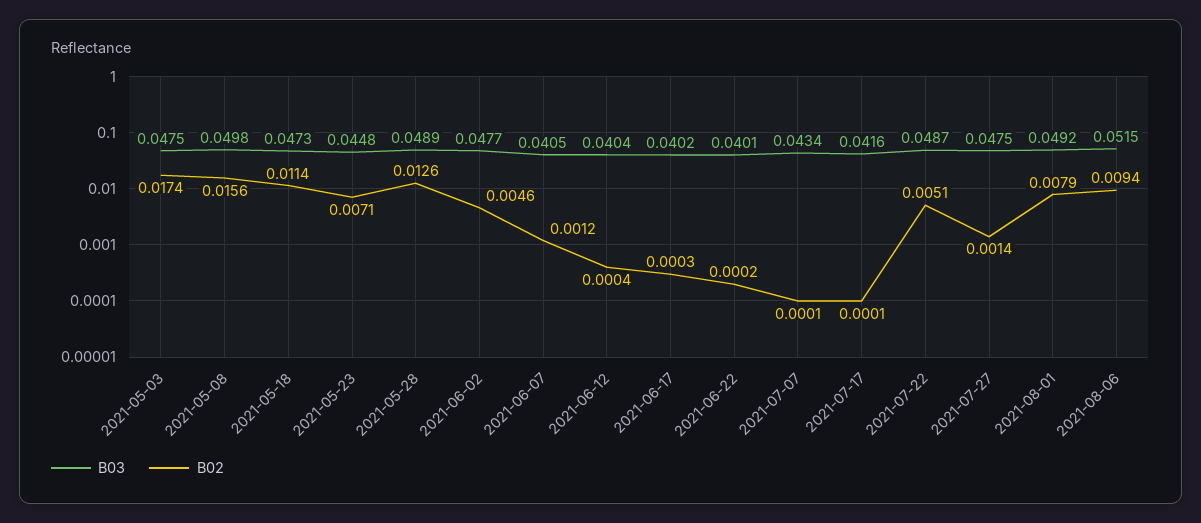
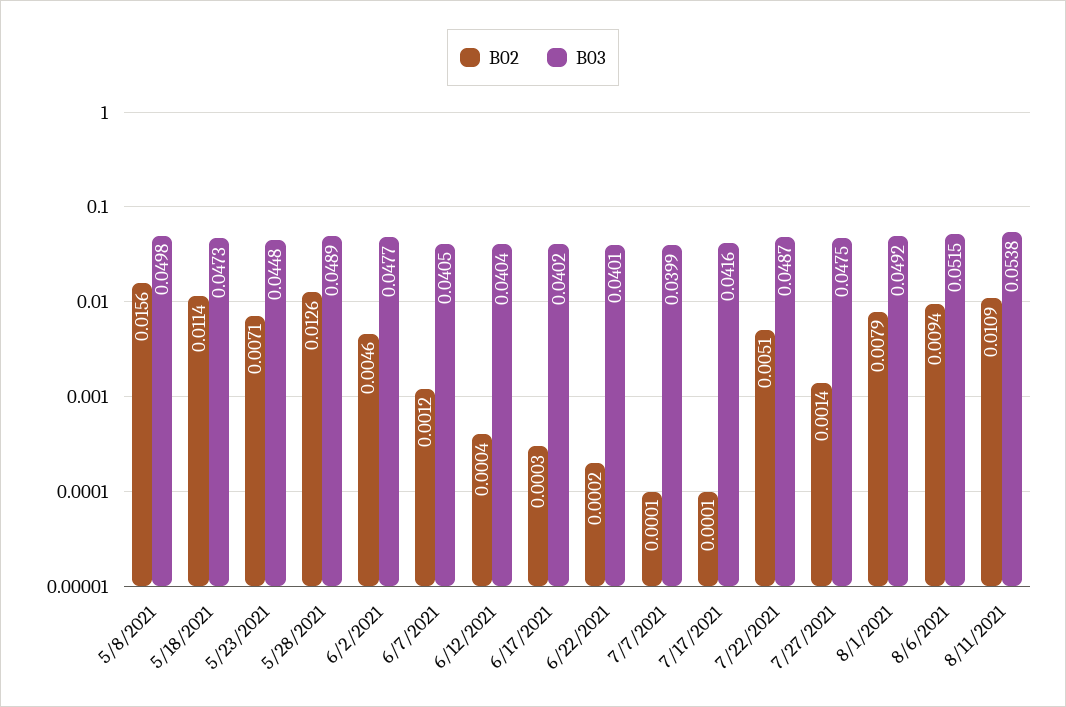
B03, 2021-05-03: 0.0475 -> none
B02, 2021-05-03: 0.0174 -> none
B03, 2021-07-07: 0.0434 -> 0.0399
B02, 8/11/2021: none -> 0.0109
B03, 8/11/2021: none -> 0.0538

